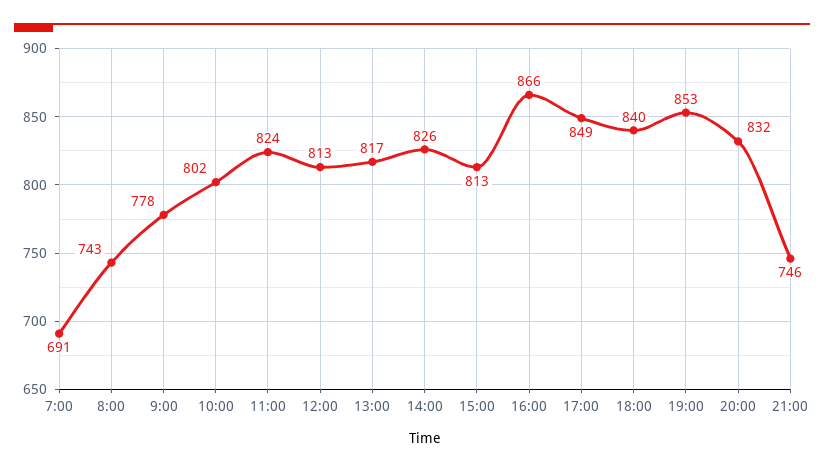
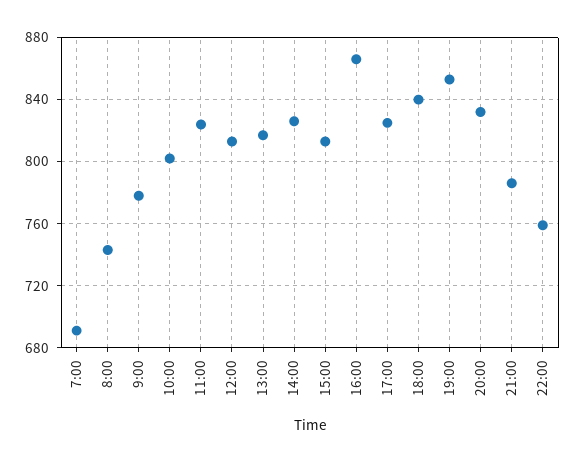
17:00: 849 -> 825
21:00: 746 -> 785
22:00: none -> 760

